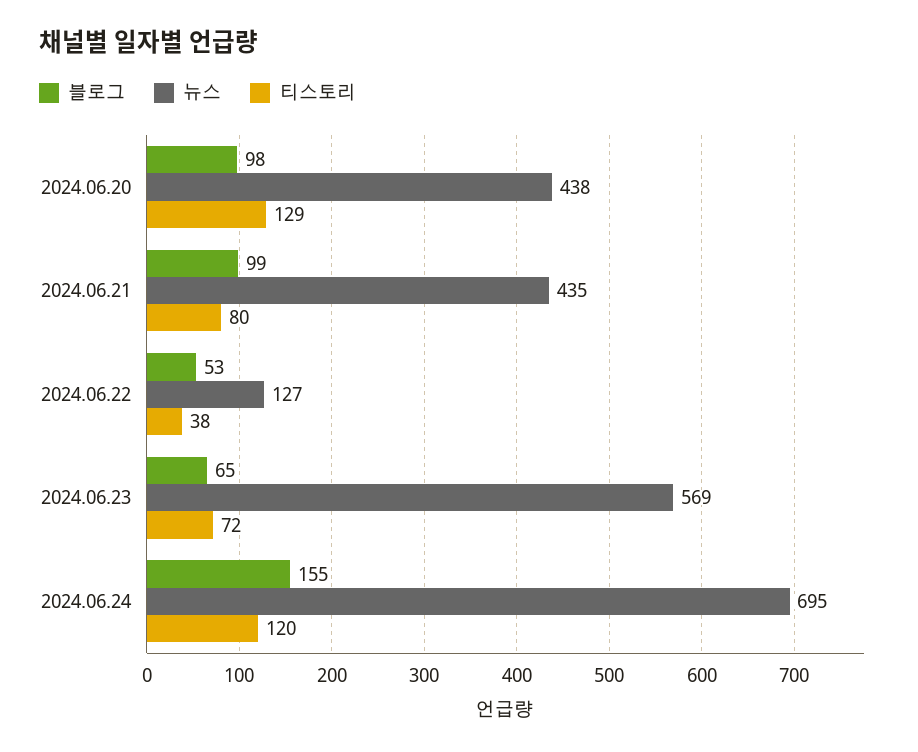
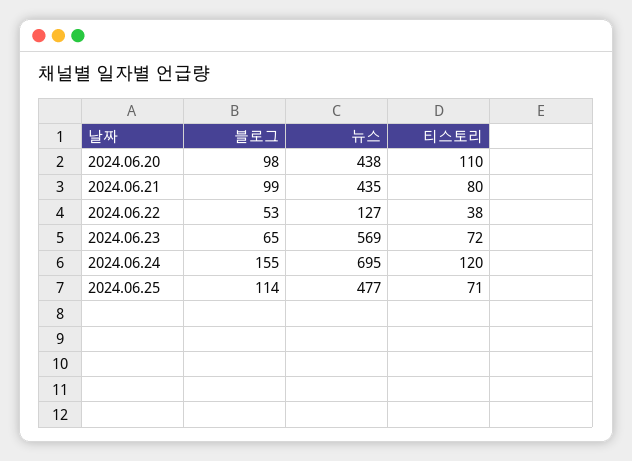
티스토리, 2024.06.20: 129 -> 110
블로그, 2024.06.25: none -> 114
뉴스, 2024.06.25: none -> 477
티스토리, 2024.06.25: none -> 71

